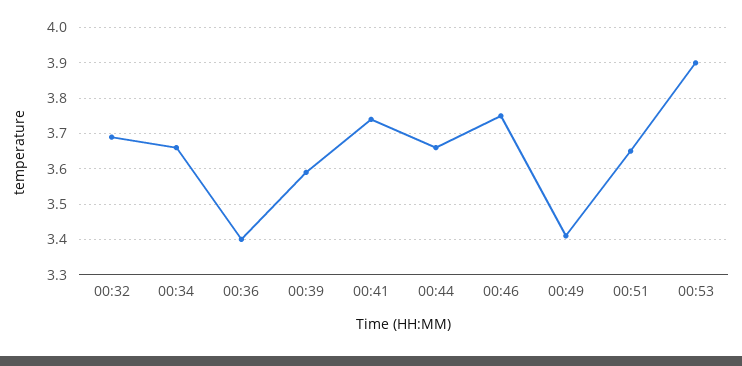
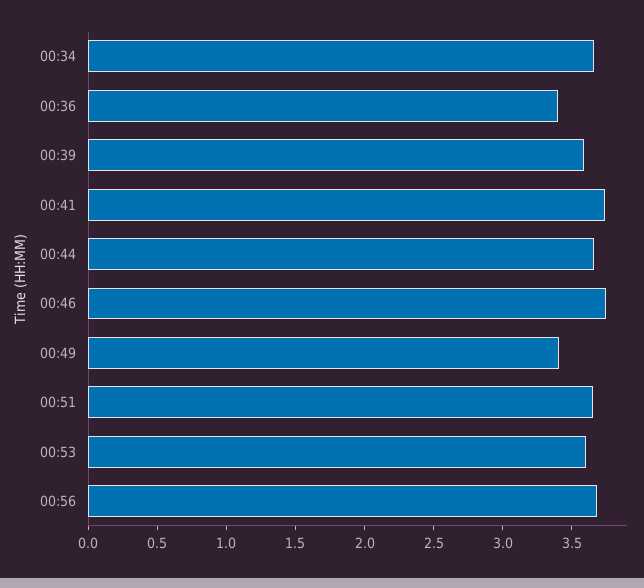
00:32: 3.7 -> none
00:53: 3.9 -> 3.6
00:56: none -> 3.7

